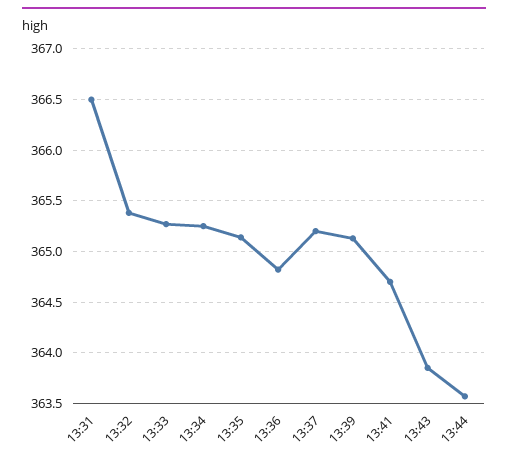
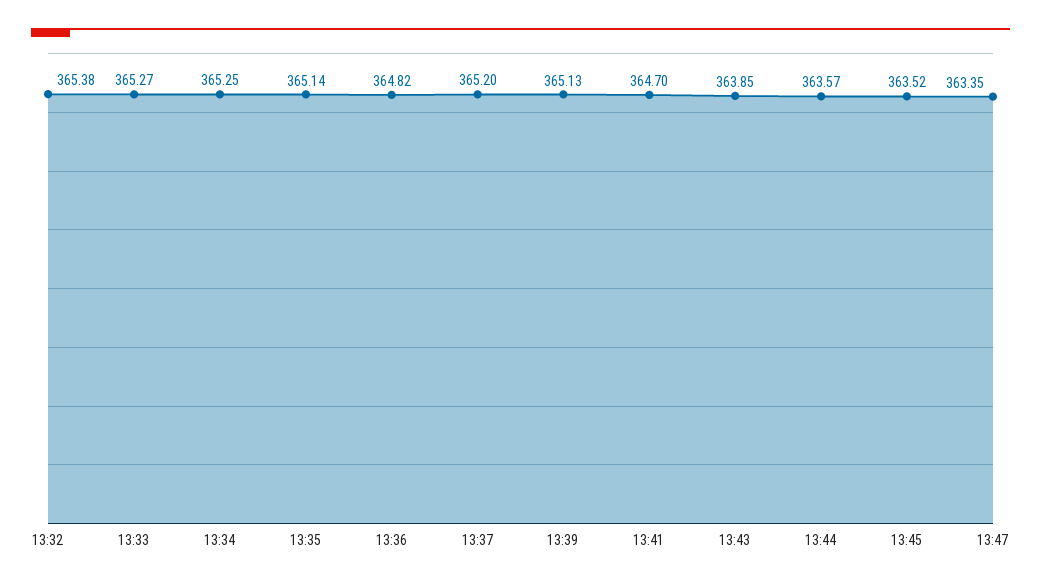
13:31: 366.5 -> none
13:45: none -> 363.52
13:47: none -> 363.35

